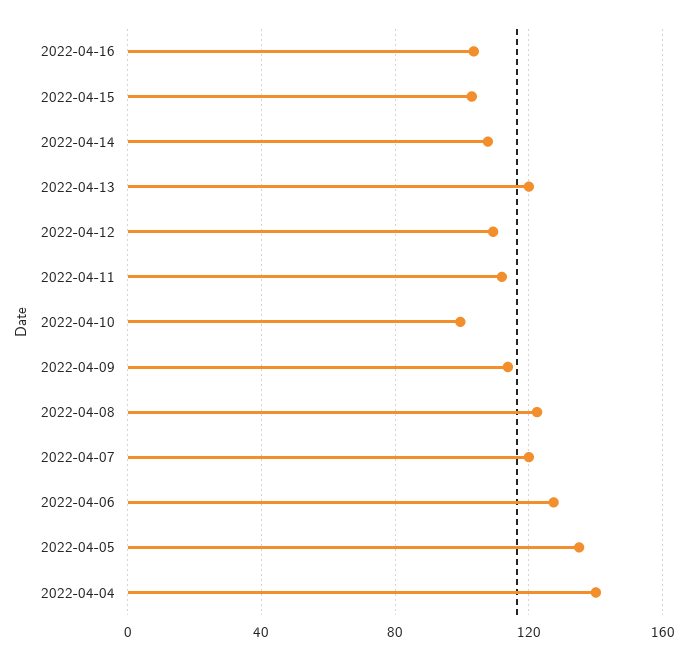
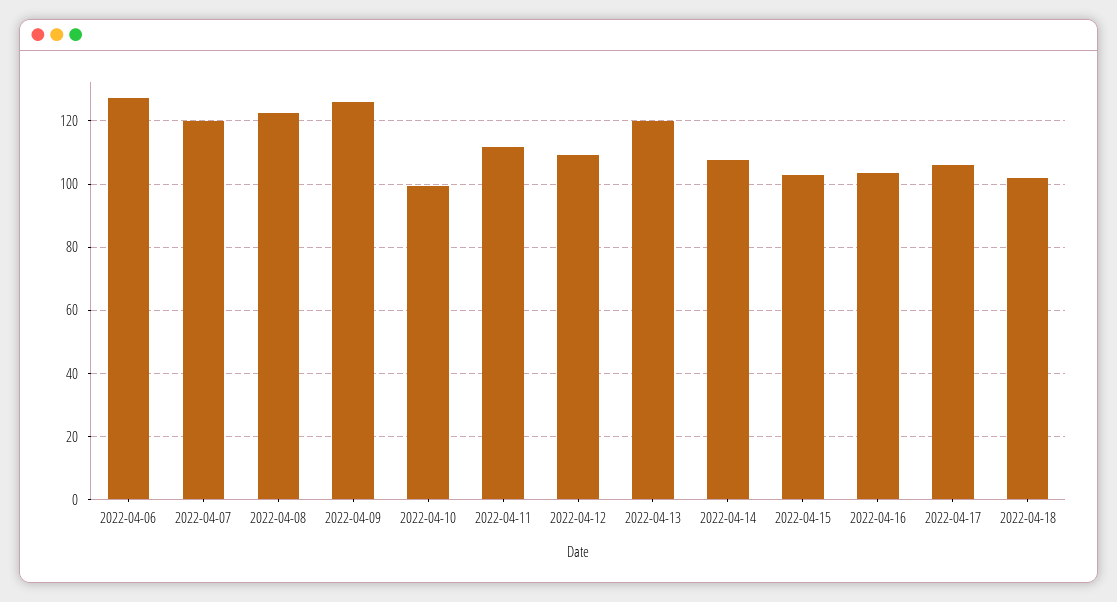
2022-04-09: 115 -> 126
2022-04-05: 135 -> none
2022-04-04: 140 -> none
2022-04-17: none -> 106
2022-04-18: none -> 102

